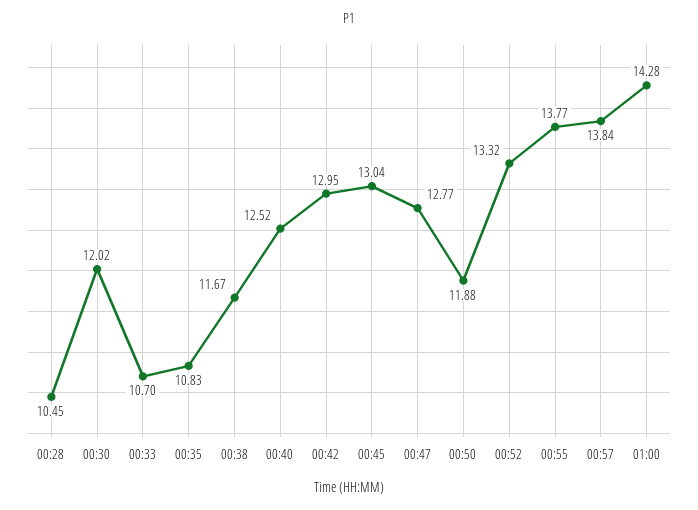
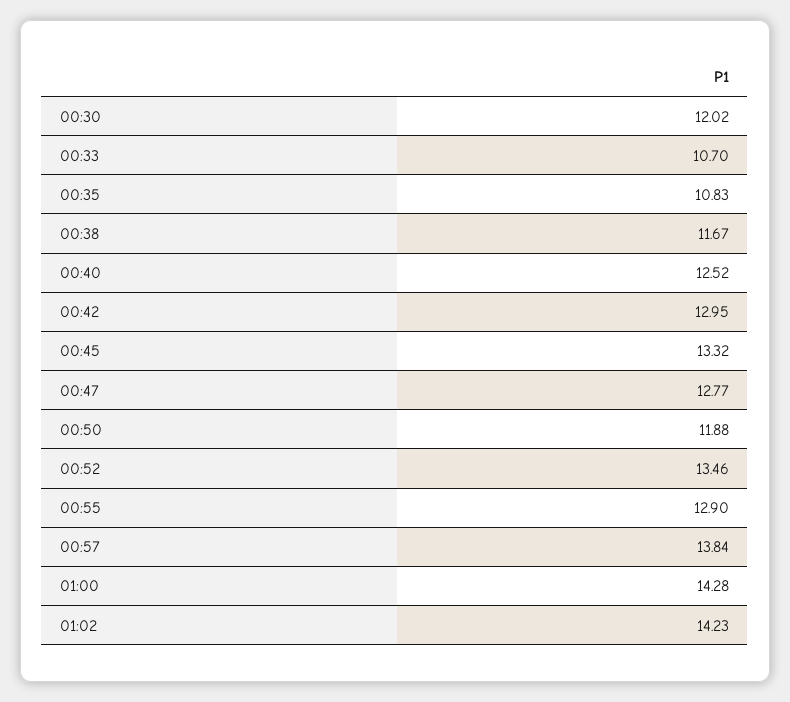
00:28: 10.45 -> none
00:45: 13.04 -> 13.32
00:52: 13.32 -> 13.46
00:55: 13.77 -> 12.9
01:02: none -> 14.23

